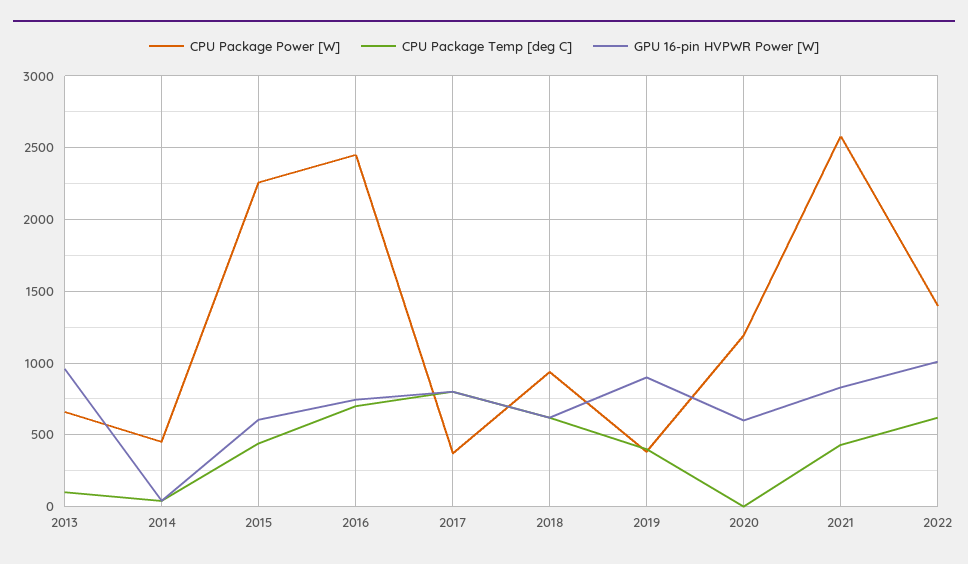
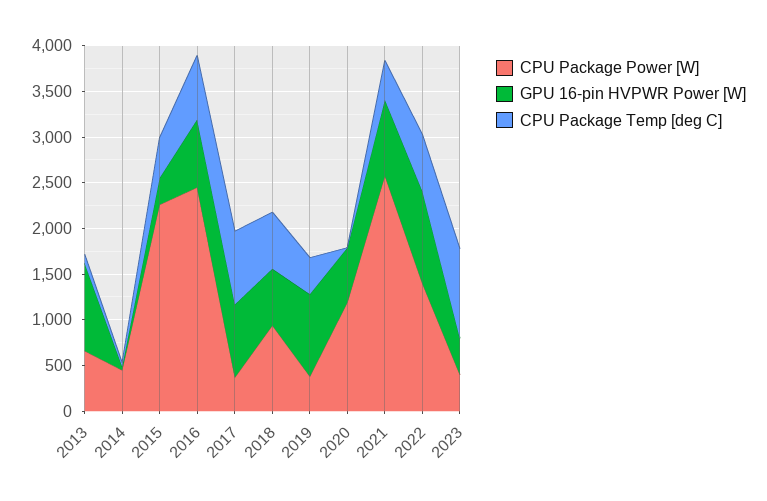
GPU 16-pin HVPWR Power [W], 2015: 600 -> 300
CPU Package Power [W], 2023: none -> 400
GPU 16-pin HVPWR Power [W], 2023: none -> 400
CPU Package Temp [deg C], 2023: none -> 1000

